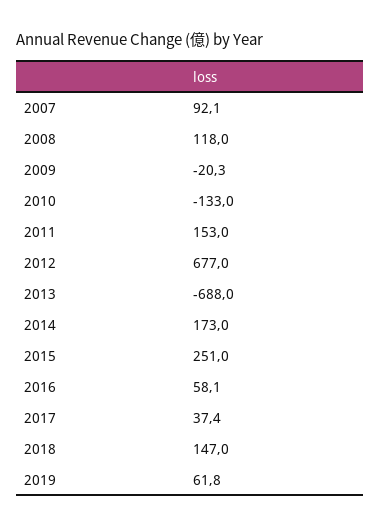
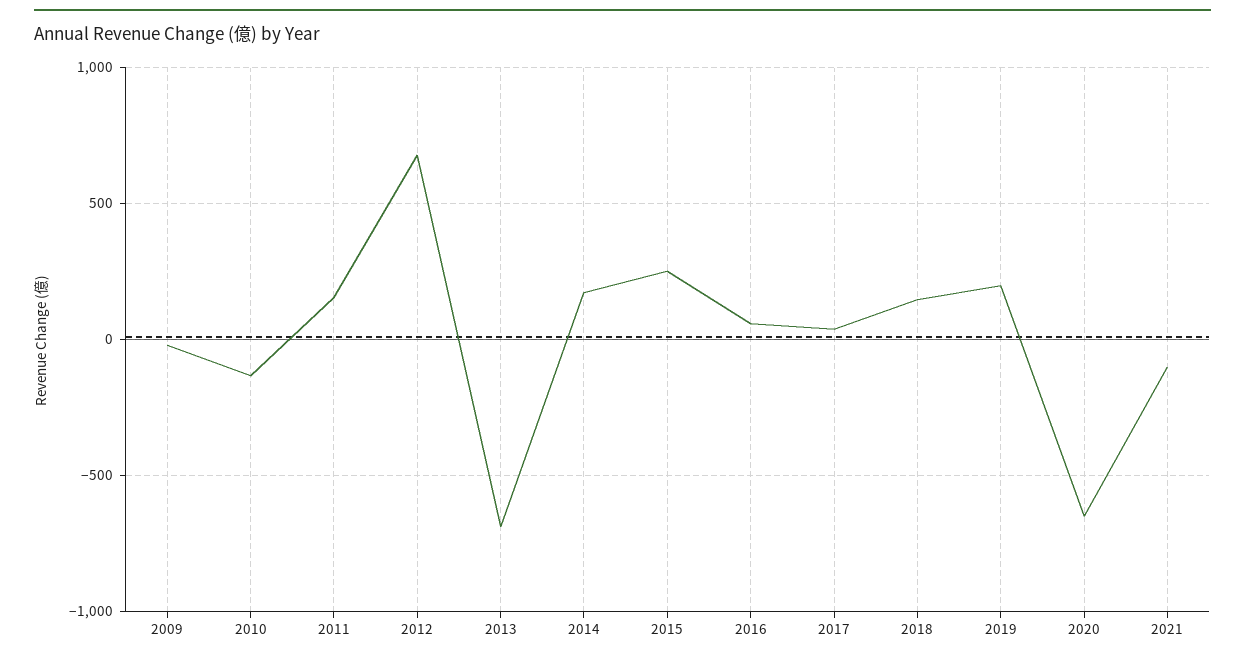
2007: 92.1 -> none
2008: 118 -> none
2019: 61.8 -> 200
2020: none -> -650
2021: none -> -100

